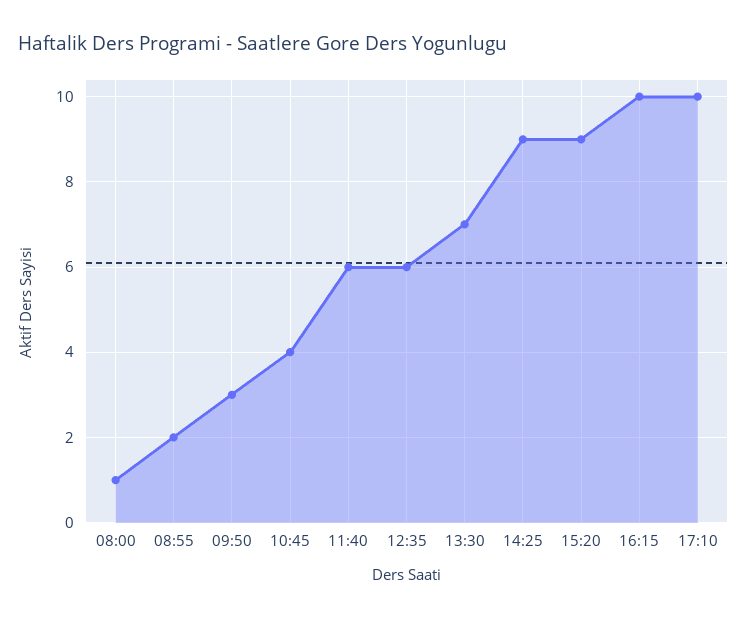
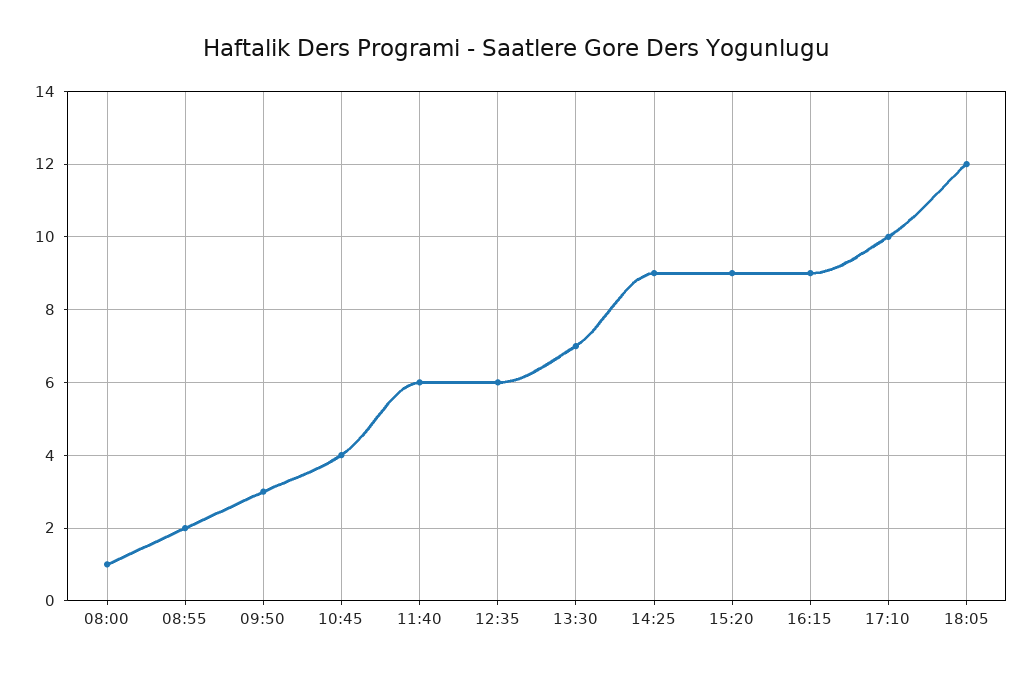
16:15: 10 -> 9
18:05: none -> 12

